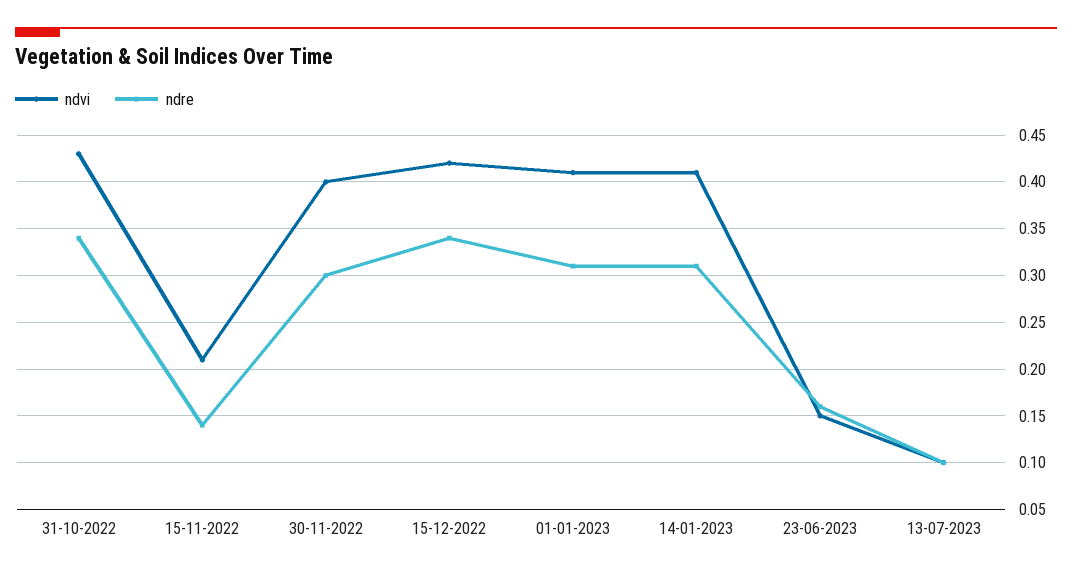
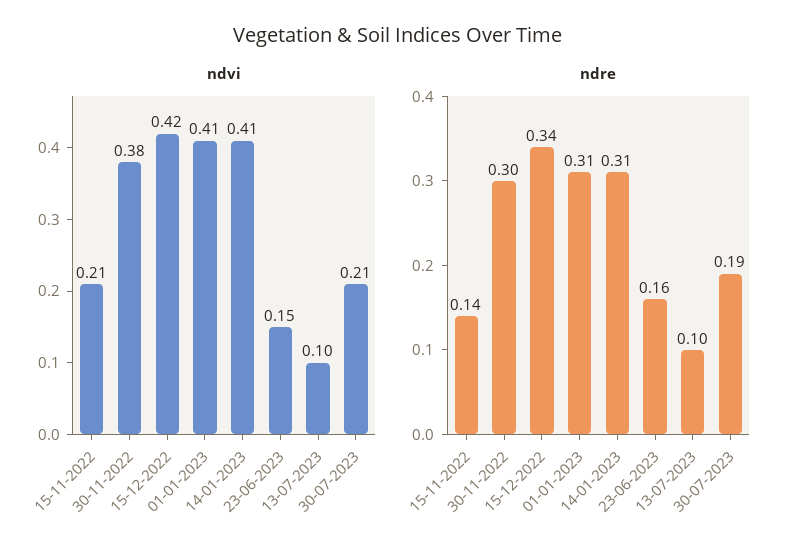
ndvi, 31-10-2022: 0.43 -> none
ndre, 31-10-2022: 0.34 -> none
ndvi, 30-11-2022: 0.4 -> 0.38
ndvi, 30-07-2023: none -> 0.21
ndre, 30-07-2023: none -> 0.19

